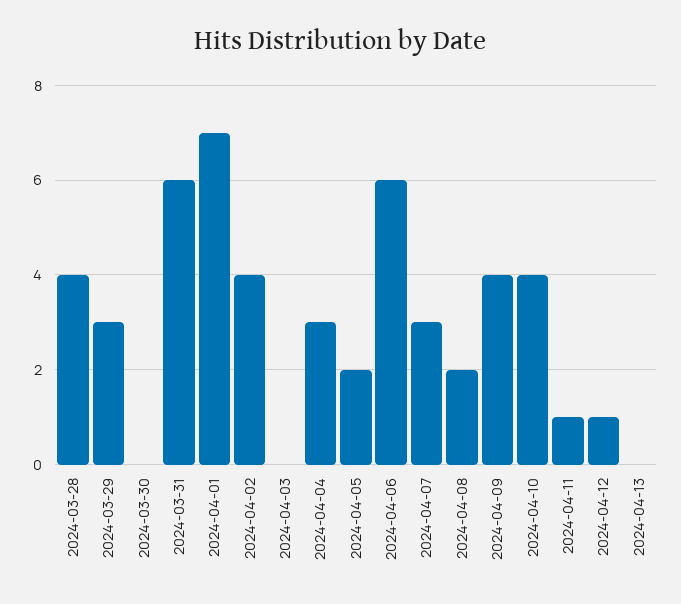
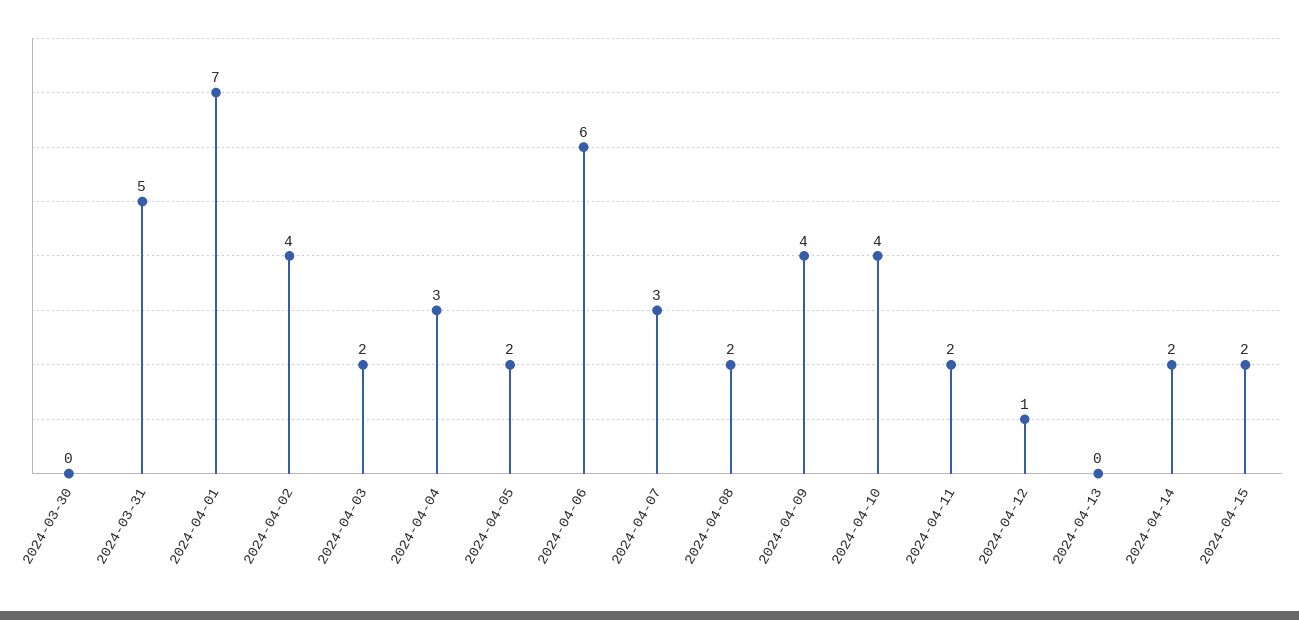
2024-03-28: 4 -> none
2024-03-29: 3 -> none
2024-03-31: 6 -> 5
2024-04-03: 0 -> 2
2024-04-11: 1 -> 2
2024-04-14: none -> 2
2024-04-15: none -> 2

